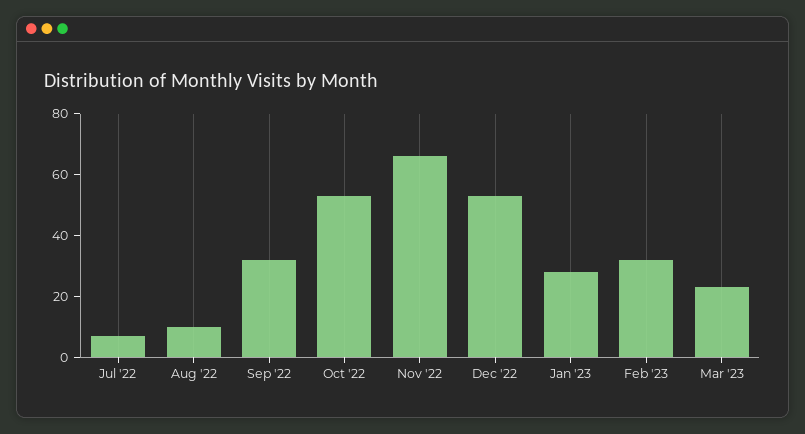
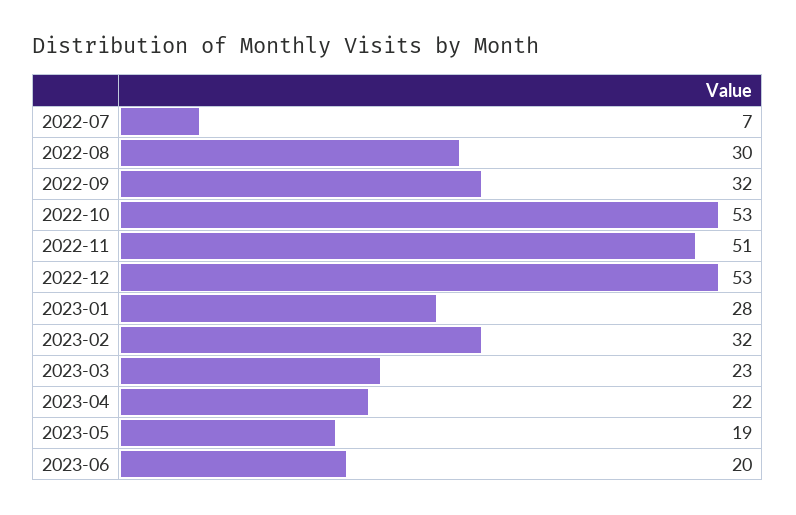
Aug '22: 10 -> 30
Nov '22: 65 -> 51
2023-04: none -> 22
2023-05: none -> 19
2023-06: none -> 20

